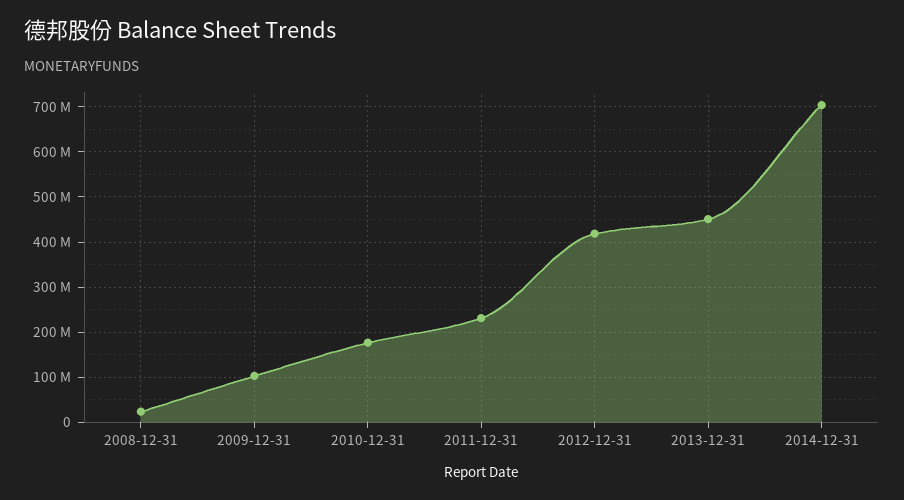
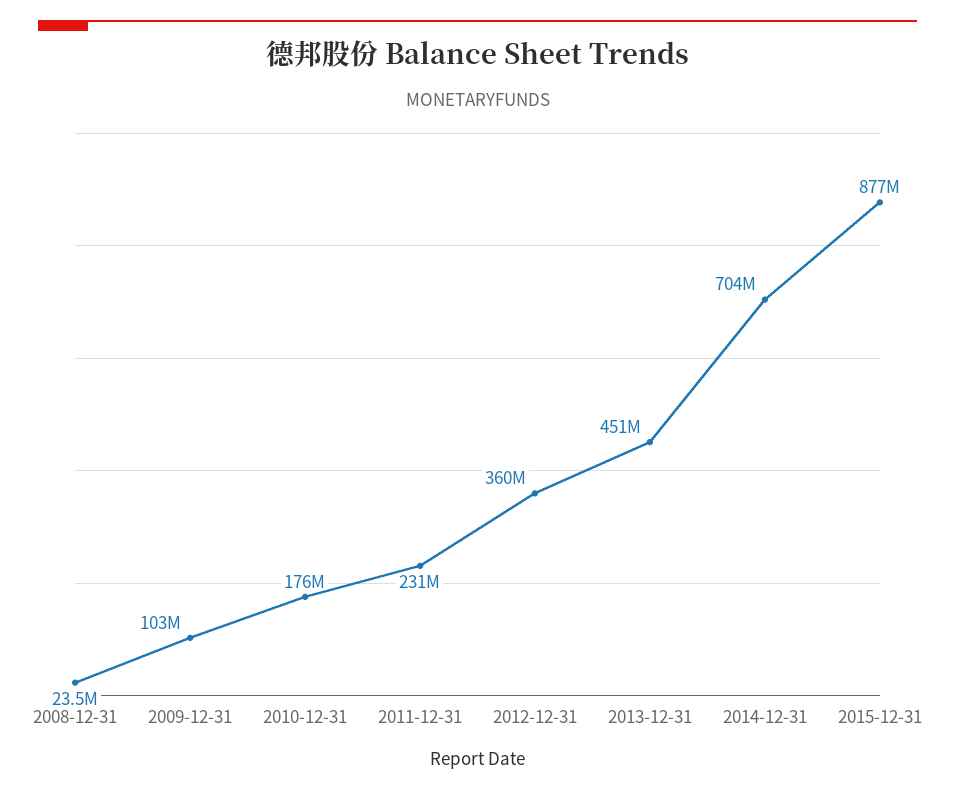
2012-12-31: 420000000 -> 360000000
2015-12-31: none -> 877000000

